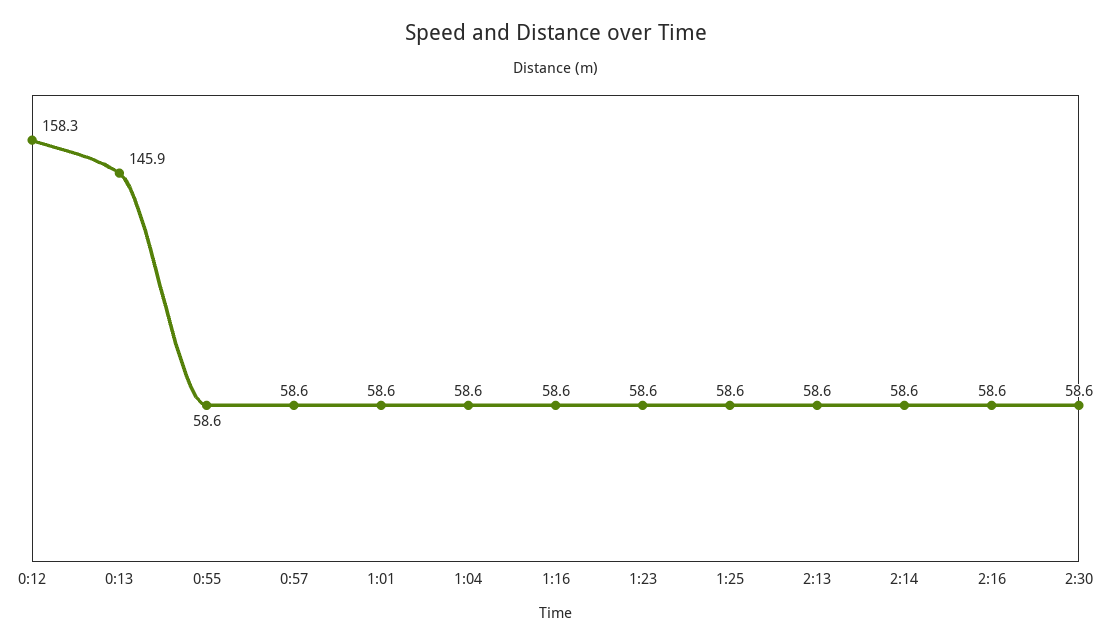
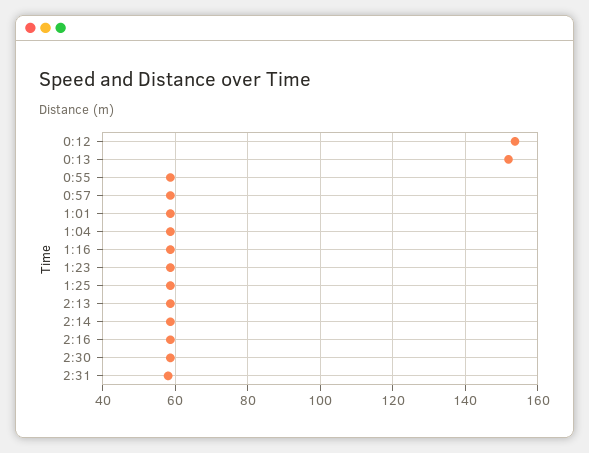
0:12: 158.3 -> 154
0:13: 145.9 -> 152
2:31: none -> 58

